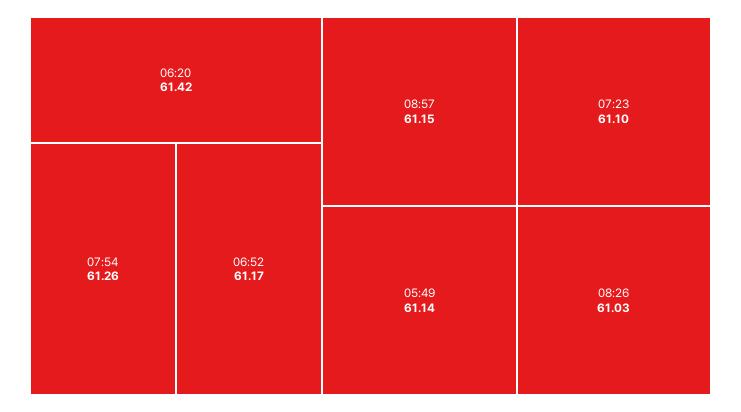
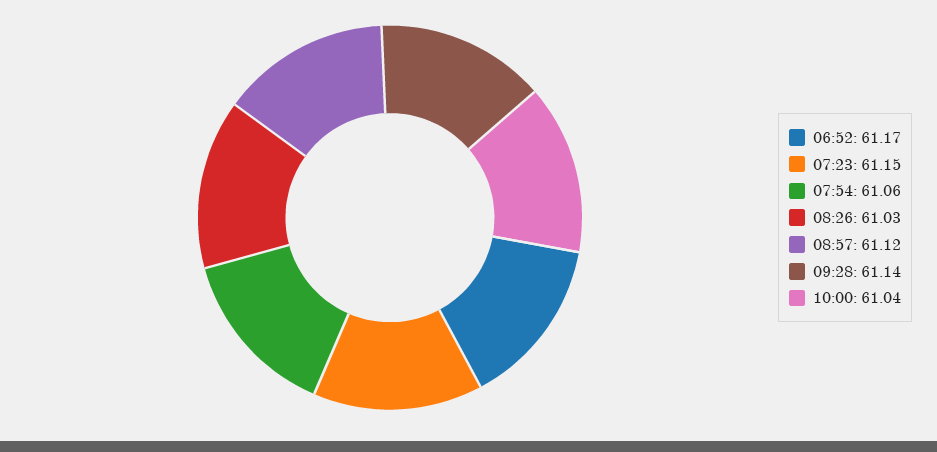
06:20: 61.42 -> none
07:54: 61.26 -> 61.06
08:57: 61.15 -> 61.12
05:49: 61.14 -> none
07:23: 61.1 -> 61.15
09:28: none -> 61.14
10:00: none -> 61.04

